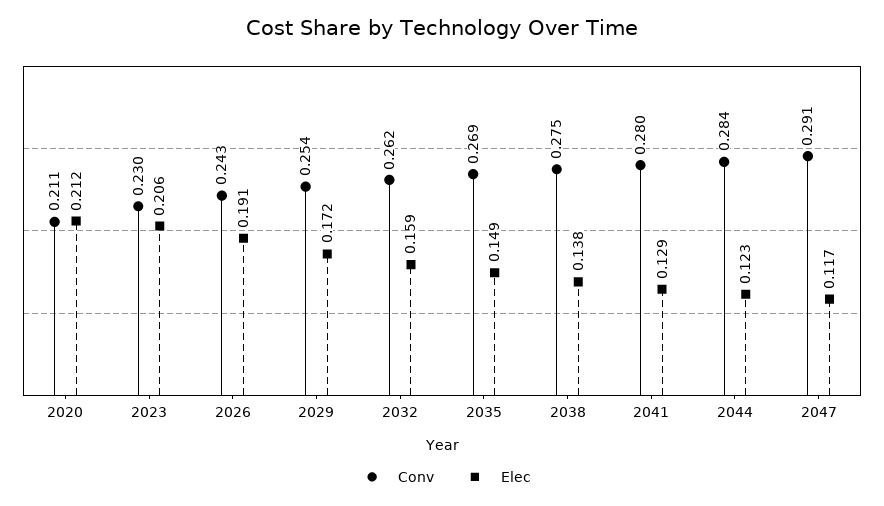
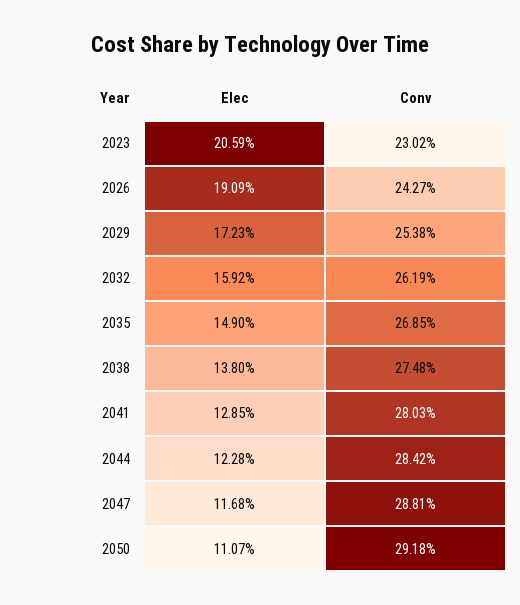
Conv, 2020: 0.211 -> none
Elec, 2020: 0.212 -> none
Conv, 2047: 0.291 -> 0.2881
Elec, 2050: none -> 0.1107
Conv, 2050: none -> 0.2918

